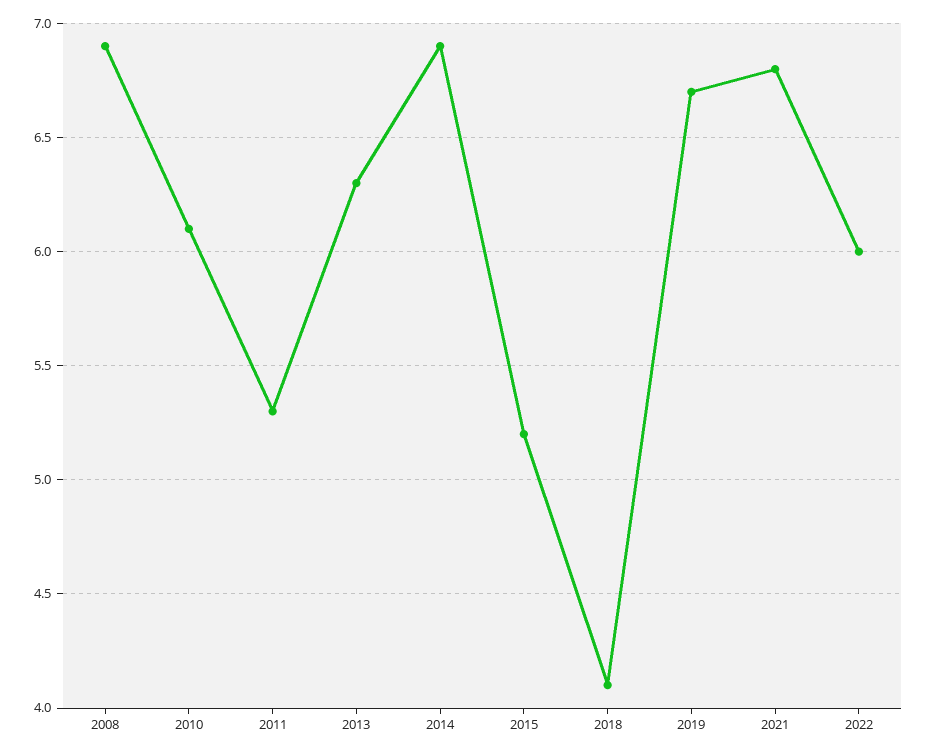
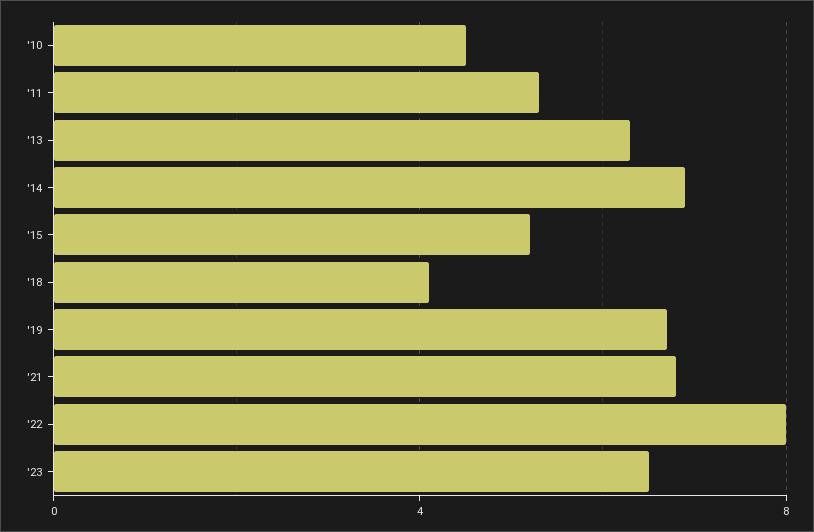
2008: 6.9 -> none
2010: 6.1 -> 4.5
2022: 6 -> 8
'23: none -> 6.5

